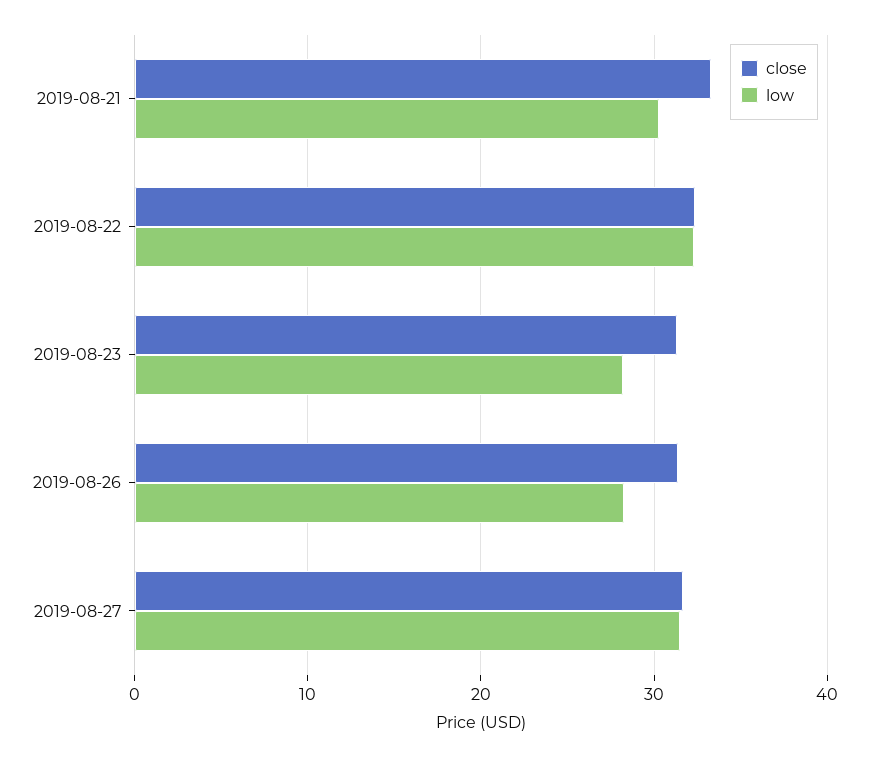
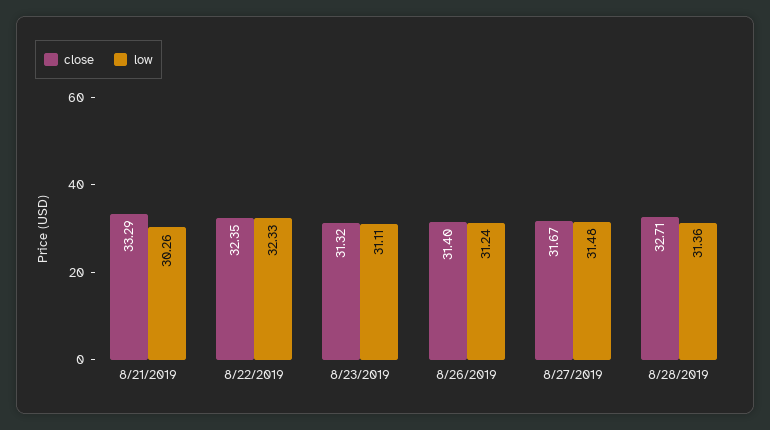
low, 2019-08-23: 28 -> 31.11
low, 2019-08-26: 28 -> 31.24
close, 8/28/2019: none -> 32.71
low, 8/28/2019: none -> 31.36

